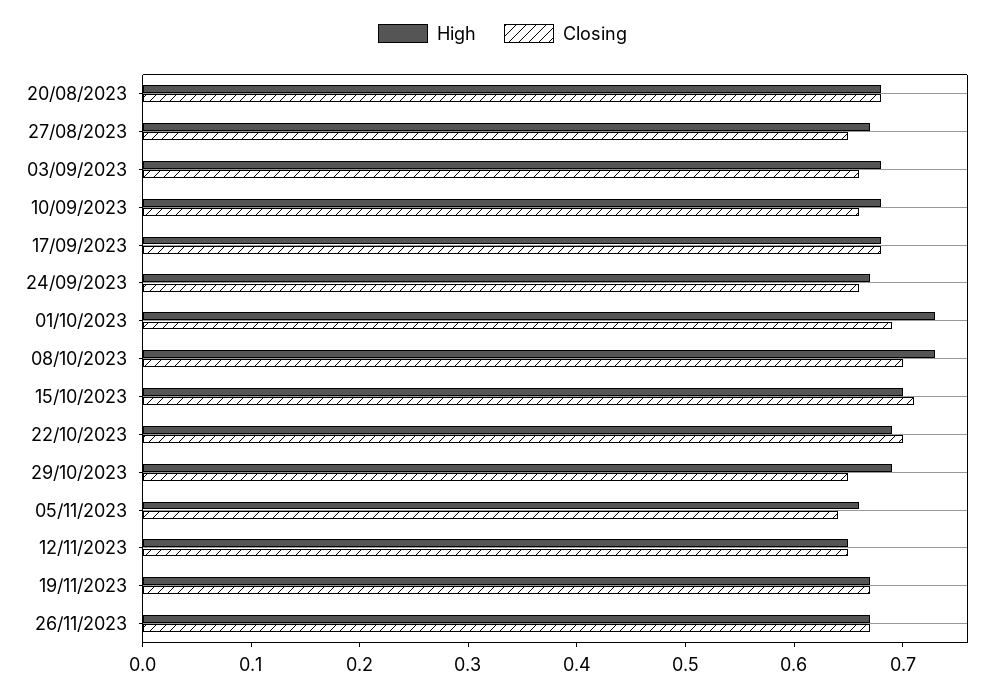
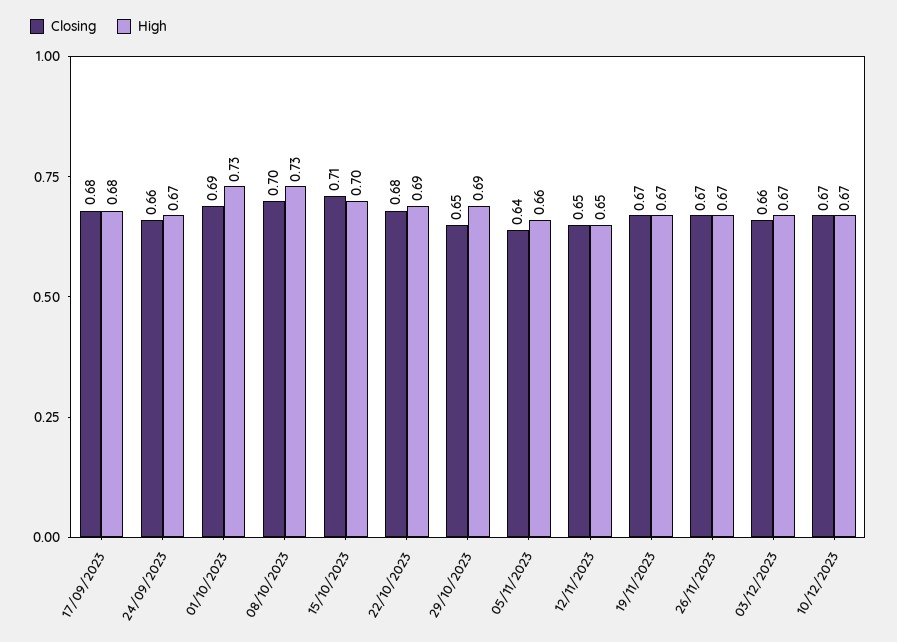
High, 20/08/2023: 0.68 -> none
Closing, 20/08/2023: 0.68 -> none
High, 27/08/2023: 0.67 -> none
Closing, 27/08/2023: 0.65 -> none
High, 03/09/2023: 0.68 -> none
Closing, 03/09/2023: 0.66 -> none
High, 10/09/2023: 0.68 -> none
Closing, 10/09/2023: 0.66 -> none
Closing, 22/10/2023: 0.7 -> 0.68
Closing, 03/12/2023: none -> 0.66
High, 03/12/2023: none -> 0.67
Closing, 10/12/2023: none -> 0.67
High, 10/12/2023: none -> 0.67

